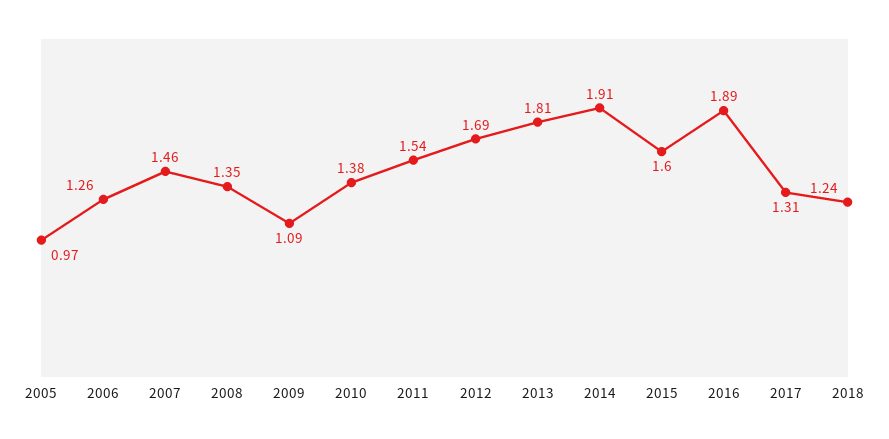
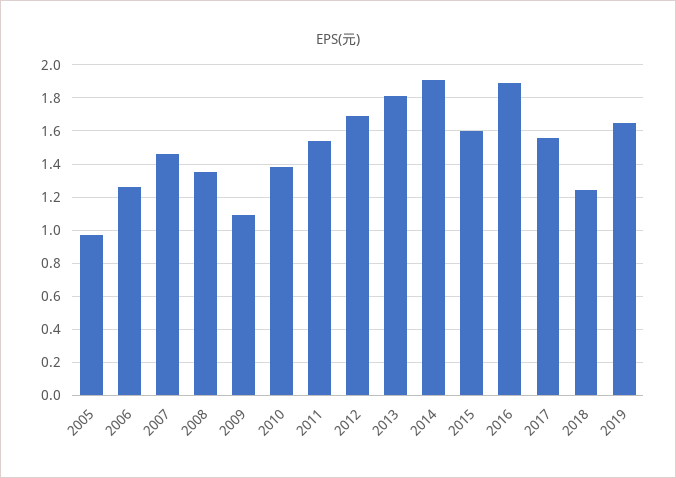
2017: 1.31 -> 1.55
2019: none -> 1.65

